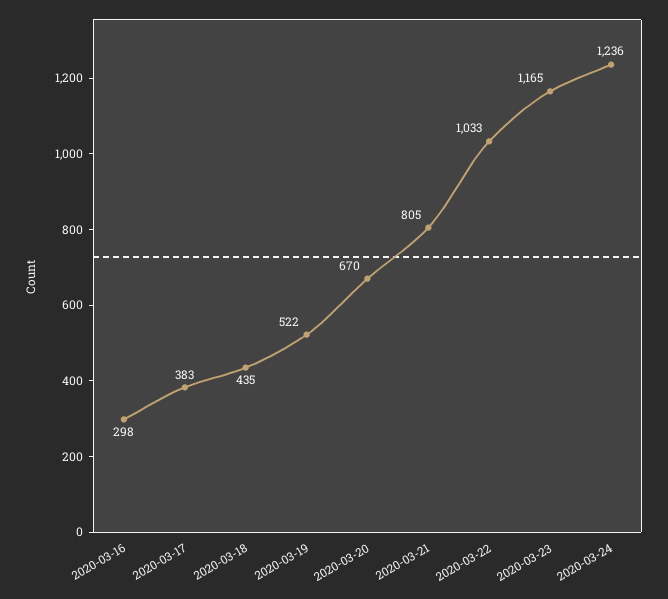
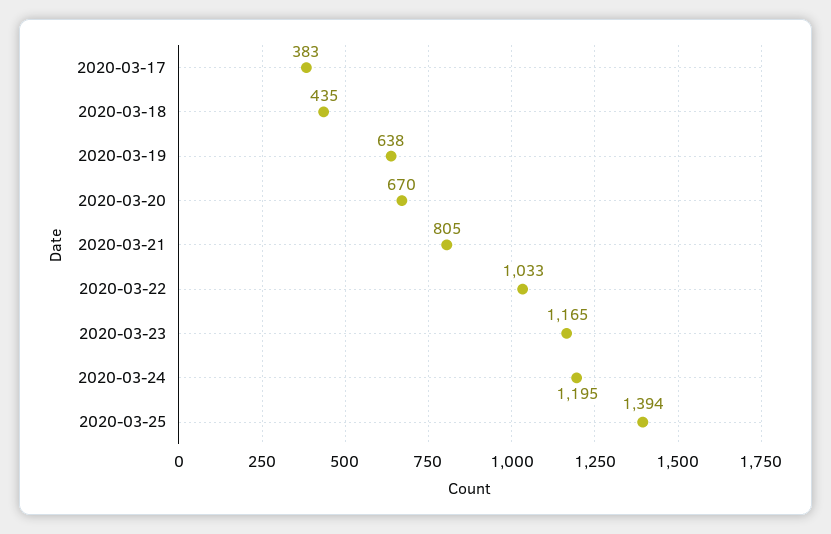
2020-03-16: 298 -> none
2020-03-19: 522 -> 638
2020-03-24: 1236 -> 1195
2020-03-25: none -> 1394

